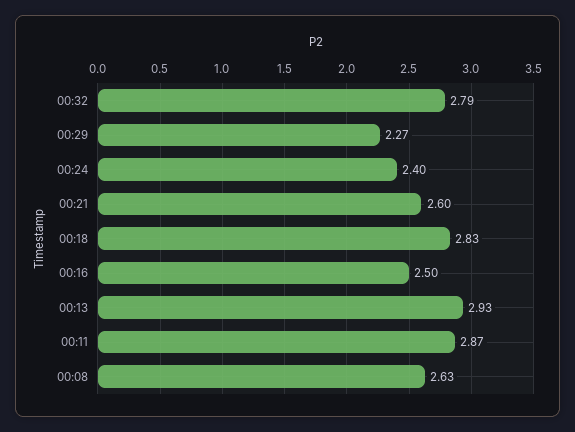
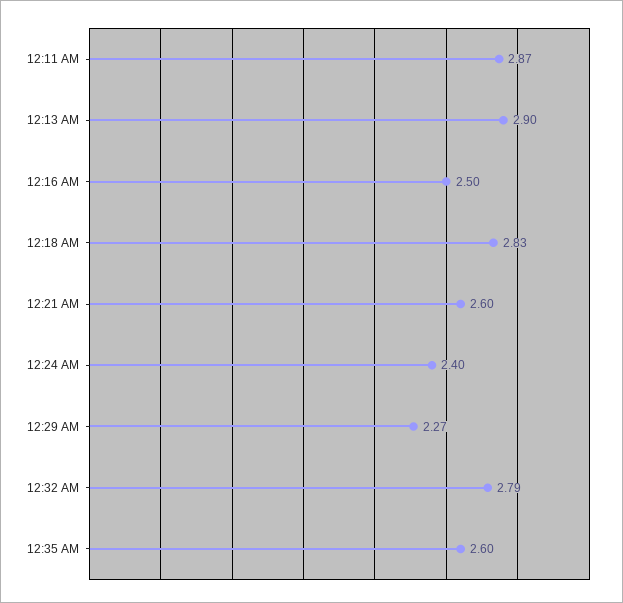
00:13: 2.93 -> 2.9
00:08: 2.63 -> none
12:35 AM: none -> 2.6

